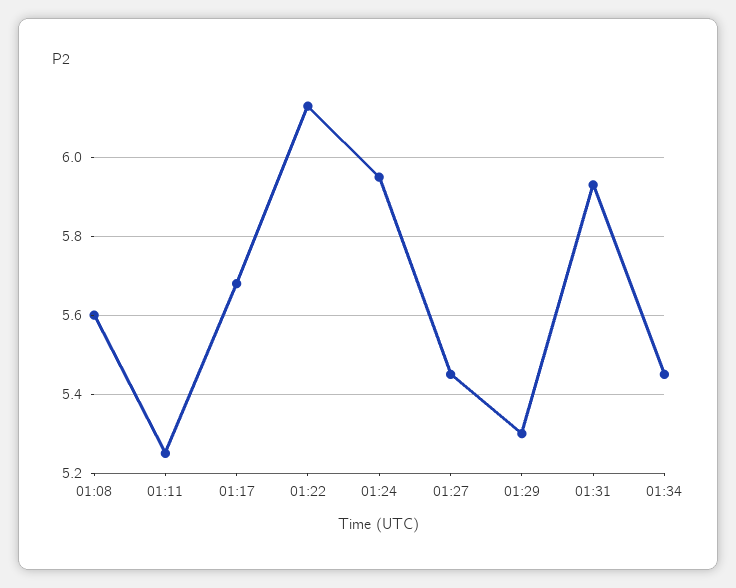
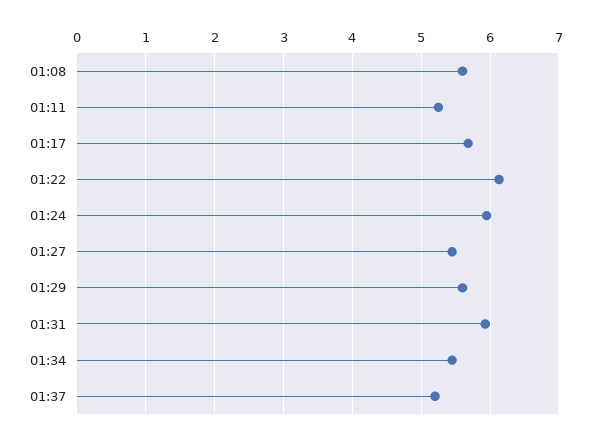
01:29: 5.3 -> 5.6
01:37: none -> 5.2

